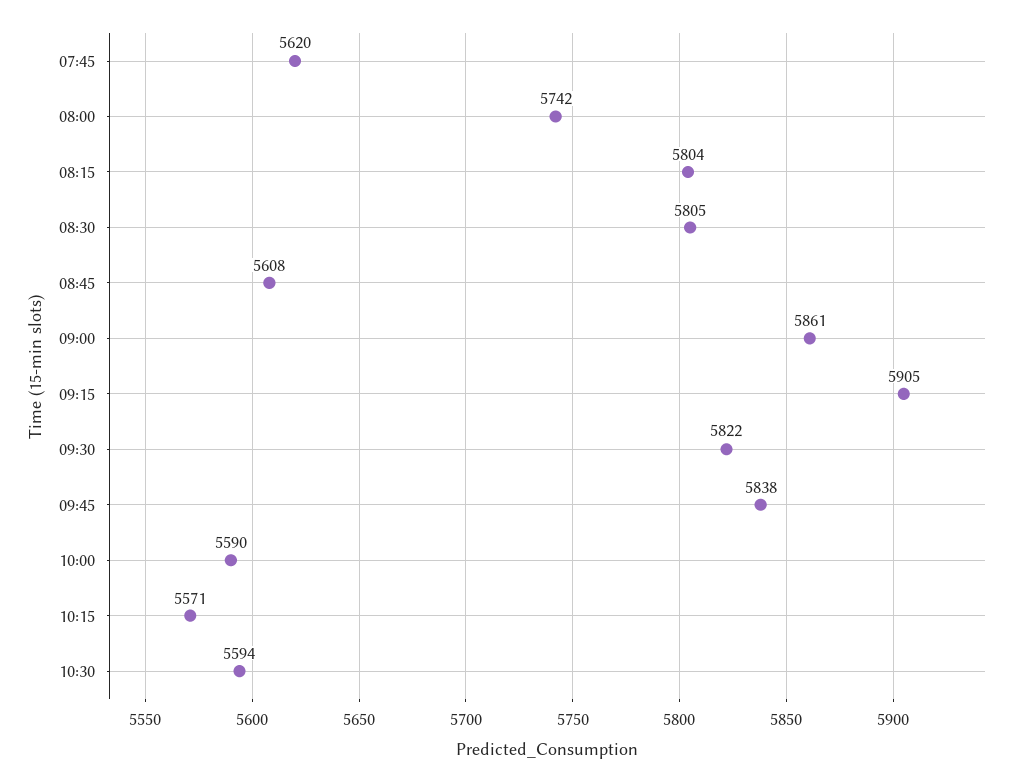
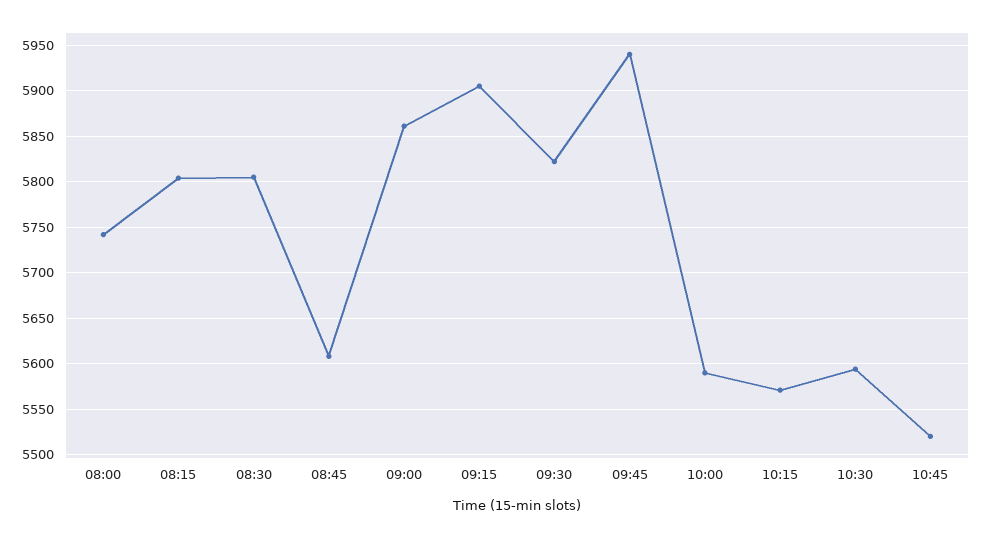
07:45: 5620 -> none
09:45: 5838 -> 5940
10:45: none -> 5520

